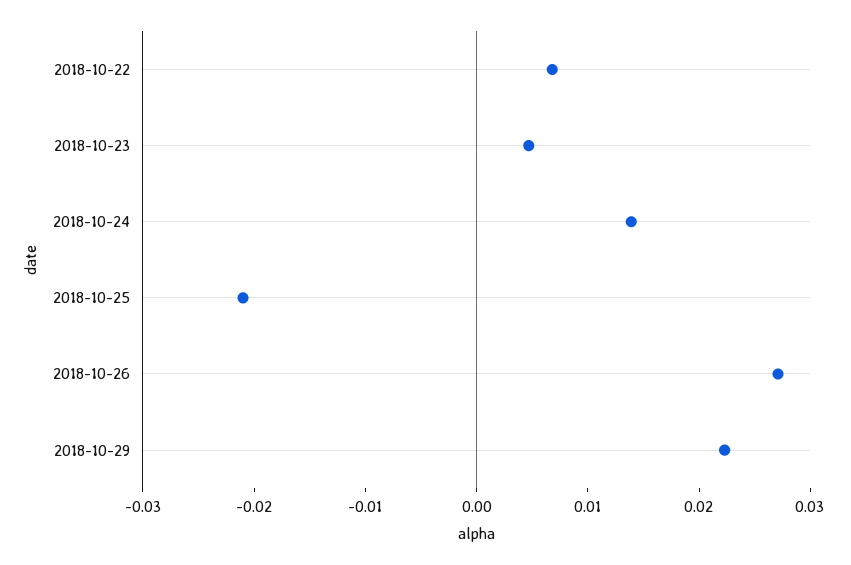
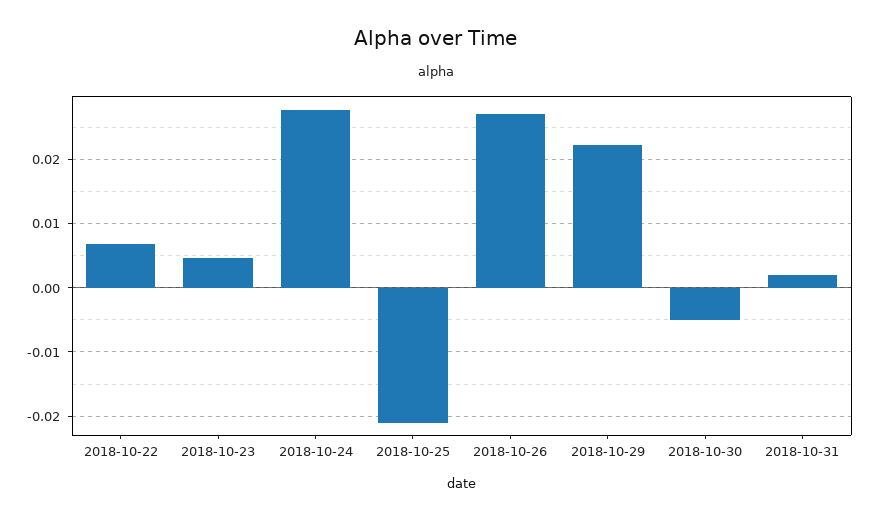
2018-10-24: 0.014 -> 0.028
2018-10-30: none -> -0.005
2018-10-31: none -> 0.002

